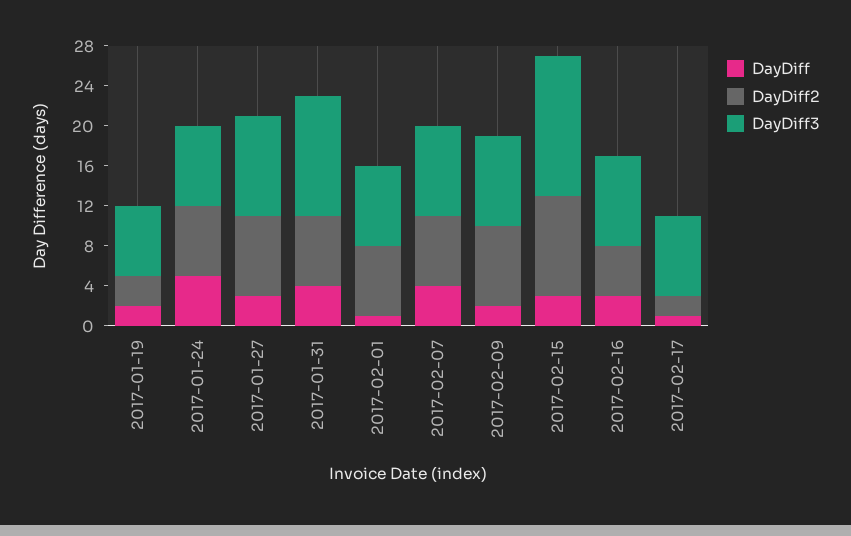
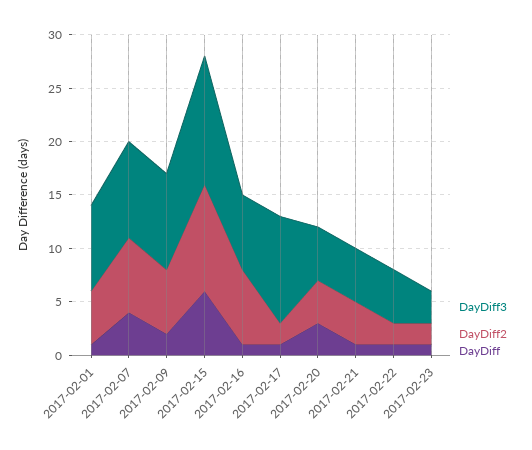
DayDiff, 2017-01-19: 2 -> none
DayDiff2, 2017-01-19: 3 -> none
DayDiff3, 2017-01-19: 7 -> none
DayDiff, 2017-01-24: 5 -> none
DayDiff2, 2017-01-24: 7 -> none
DayDiff3, 2017-01-24: 8 -> none
DayDiff, 2017-01-27: 3 -> none
DayDiff2, 2017-01-27: 8 -> none
DayDiff3, 2017-01-27: 10 -> none
DayDiff, 2017-01-31: 4 -> none
DayDiff2, 2017-01-31: 7 -> none
DayDiff3, 2017-01-31: 12 -> none
DayDiff2, 2017-02-01: 7 -> 5
DayDiff2, 2017-02-09: 8 -> 6
DayDiff, 2017-02-15: 3 -> 6
DayDiff3, 2017-02-15: 14 -> 12
DayDiff, 2017-02-16: 3 -> 1
DayDiff2, 2017-02-16: 5 -> 7
DayDiff3, 2017-02-16: 9 -> 7
DayDiff3, 2017-02-17: 8 -> 10
DayDiff3, 2017-02-20: none -> 5
DayDiff2, 2017-02-20: none -> 4
DayDiff, 2017-02-20: none -> 3
DayDiff3, 2017-02-21: none -> 5
DayDiff2, 2017-02-21: none -> 4
DayDiff, 2017-02-21: none -> 1
DayDiff3, 2017-02-22: none -> 5
DayDiff2, 2017-02-22: none -> 2
DayDiff, 2017-02-22: none -> 1
DayDiff3, 2017-02-23: none -> 3
DayDiff2, 2017-02-23: none -> 2
DayDiff, 2017-02-23: none -> 1

